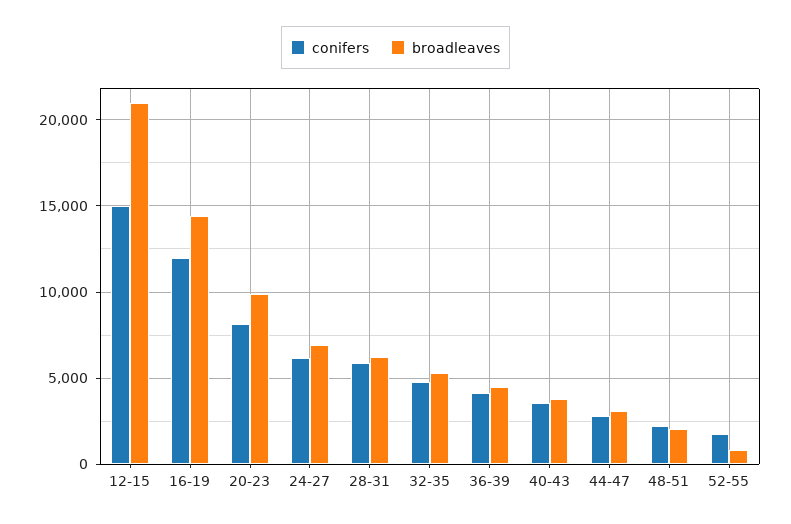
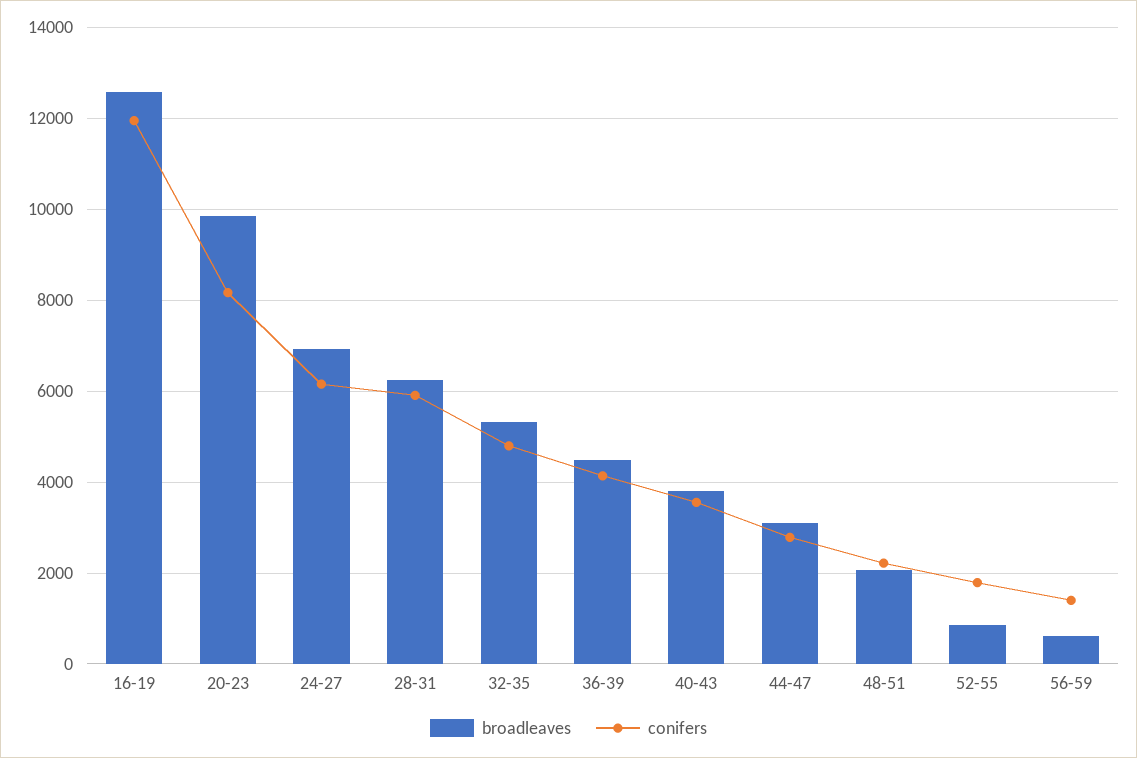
conifers, 12-15: 15000 -> none
broadleaves, 12-15: 21000 -> none
broadleaves, 16-19: 14500 -> 12600
broadleaves, 56-59: none -> 600
conifers, 56-59: none -> 1400

